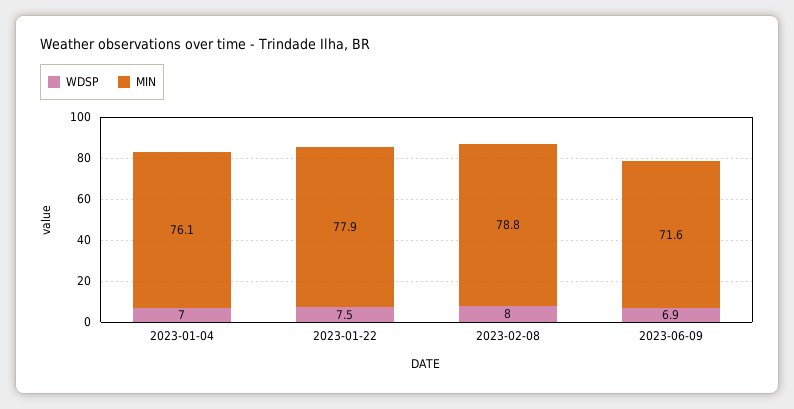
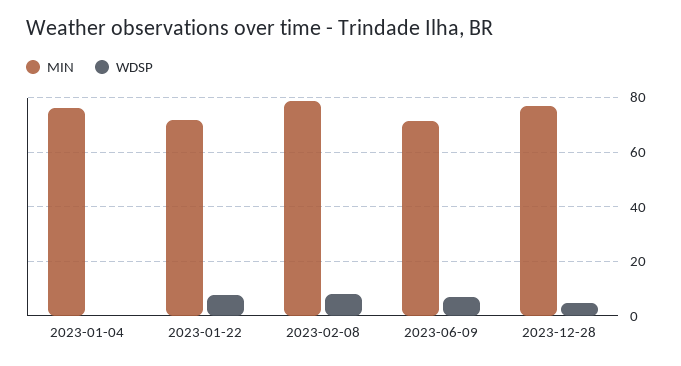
WDSP, 2023-01-04: 7 -> 0
MIN, 2023-01-22: 77.9 -> 72.5
MIN, 2023-12-28: none -> 77.5
WDSP, 2023-12-28: none -> 5

